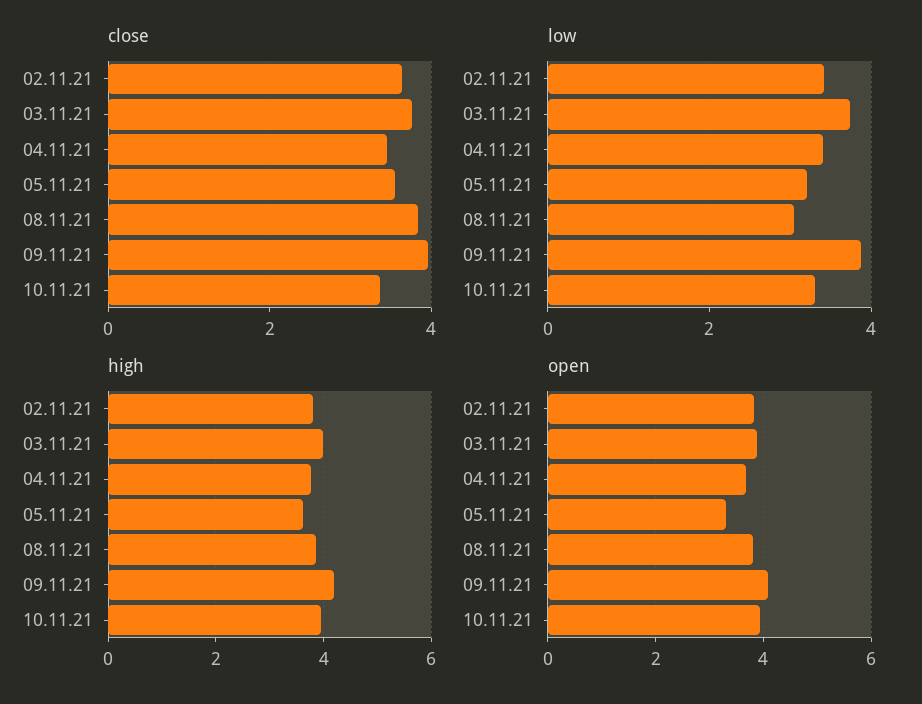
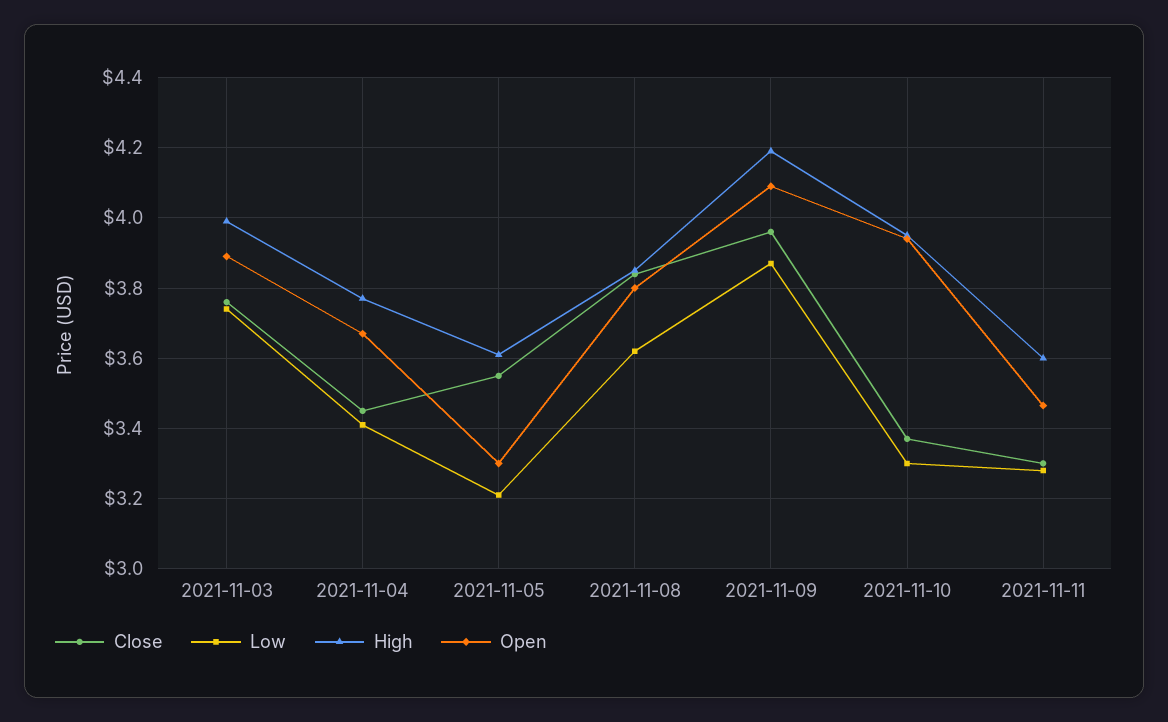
close, 02.11.21: 3.6 -> none
low, 02.11.21: 3.4 -> none
low, 08.11.21: 3 -> 3.62
high, 02.11.21: 3.8 -> none
open, 02.11.21: 3.8 -> none
close, 2021-11-11: none -> 3.3
low, 2021-11-11: none -> 3.28
high, 2021-11-11: none -> 3.6
open, 2021-11-11: none -> 3.46

